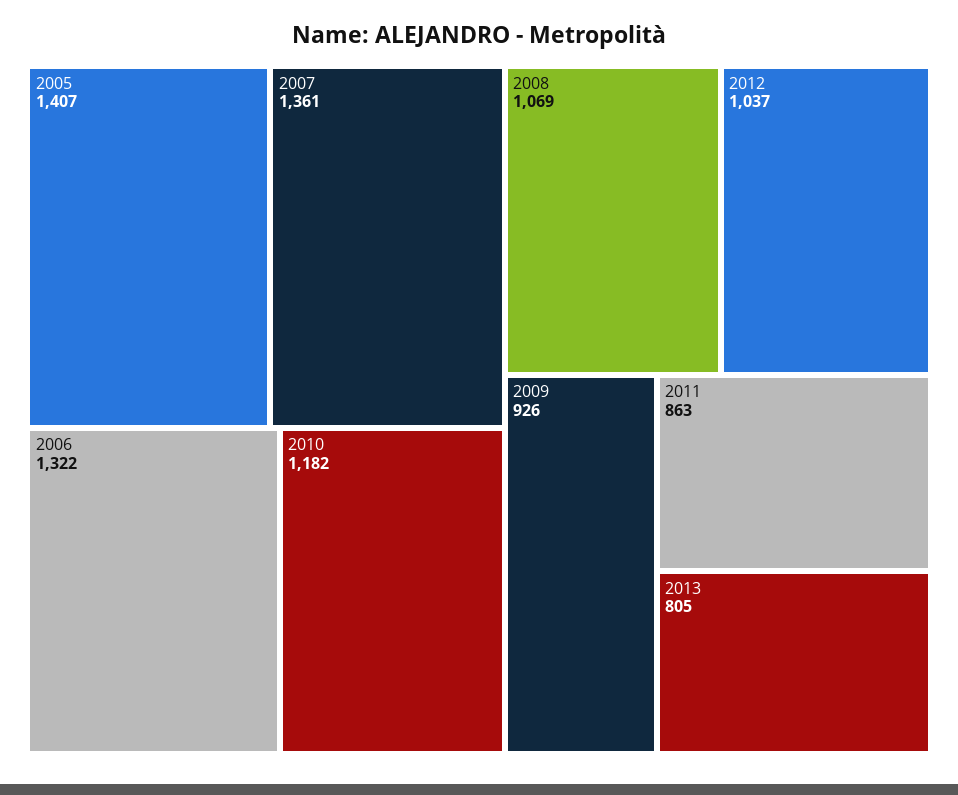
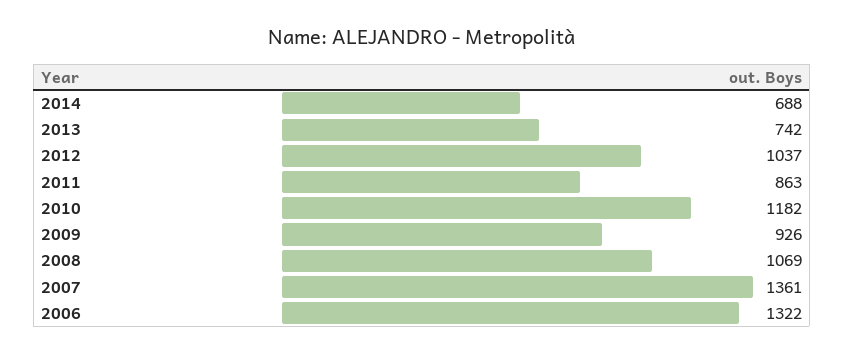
2005: 1407 -> none
2013: 805 -> 742
2014: none -> 688

